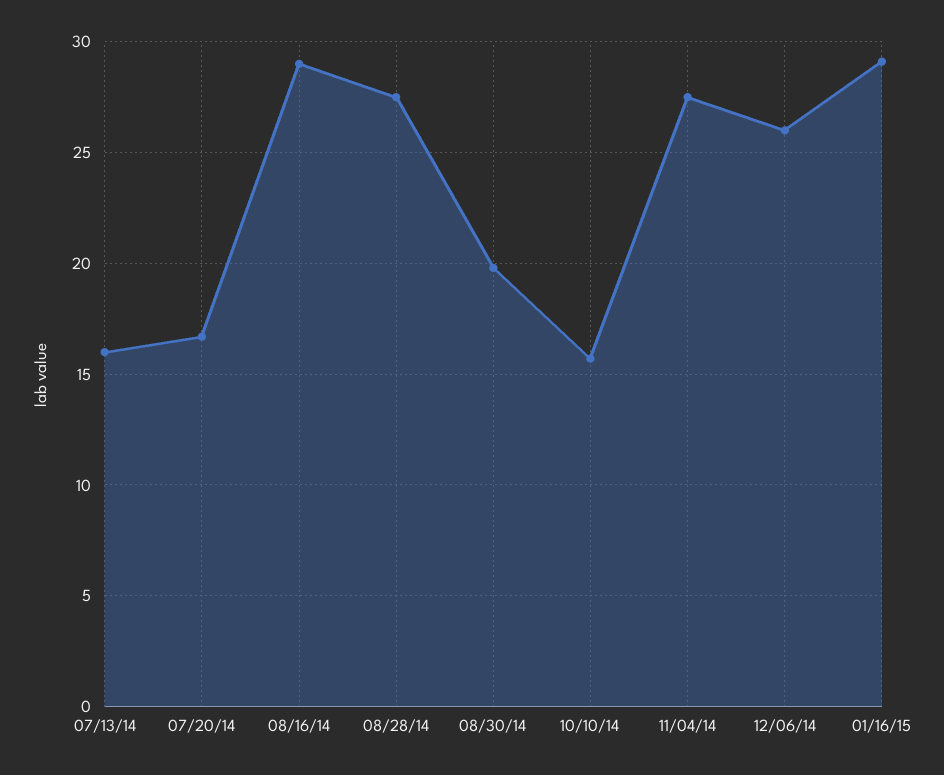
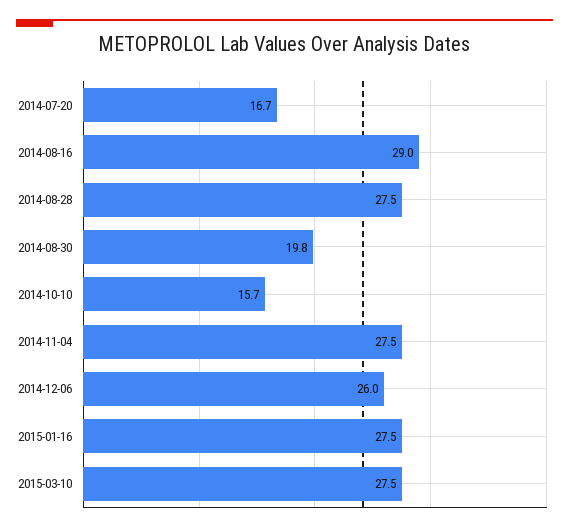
07/13/14: 16 -> none
01/16/15: 29 -> 27.5
2015-03-10: none -> 27.5

